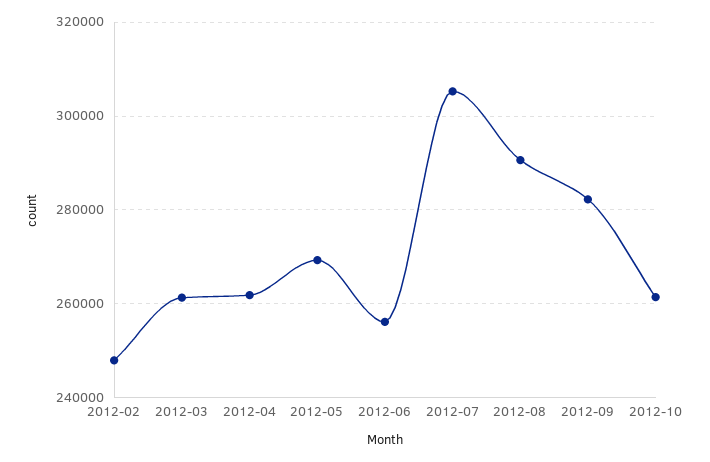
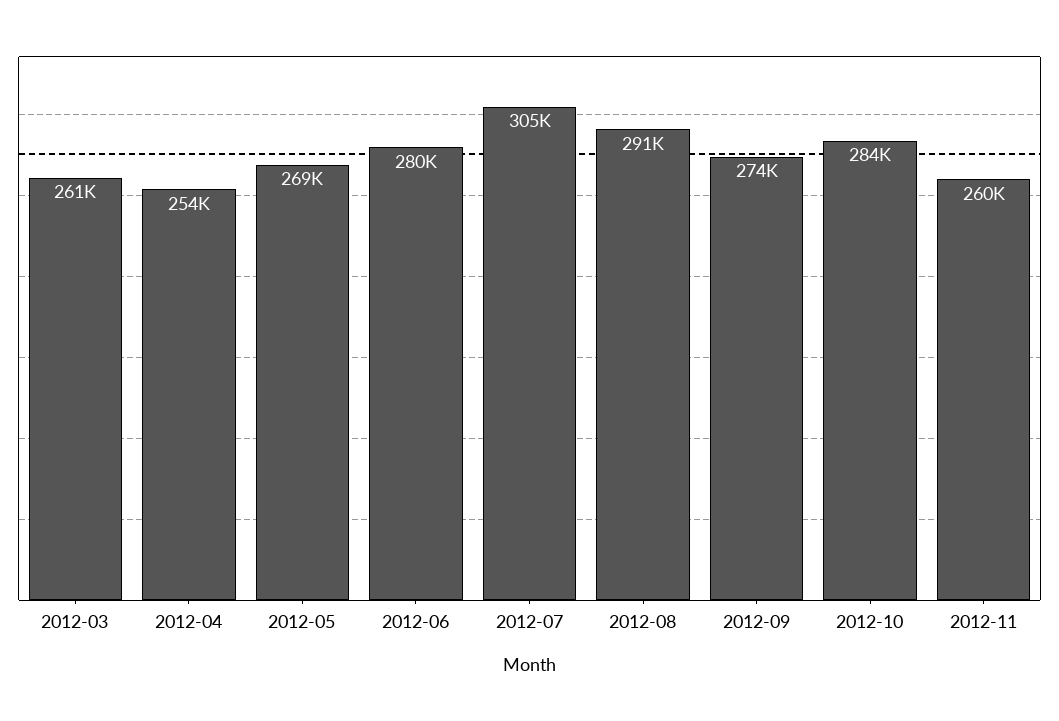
2012-02: 248000 -> none
2012-04: 262000 -> 254000
2012-06: 256000 -> 280000
2012-09: 282000 -> 274000
2012-10: 262000 -> 284000
2012-11: none -> 260000

